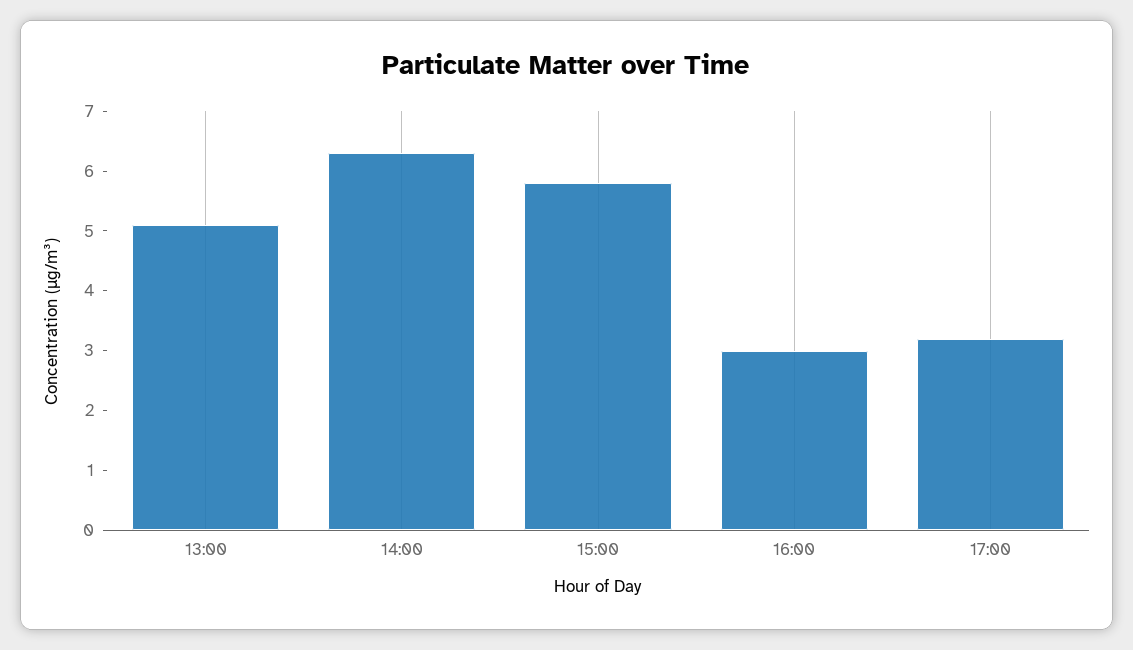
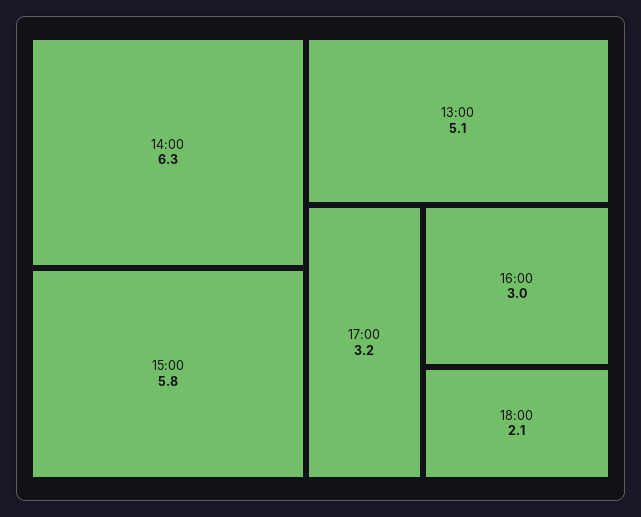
18:00: none -> 2.1

